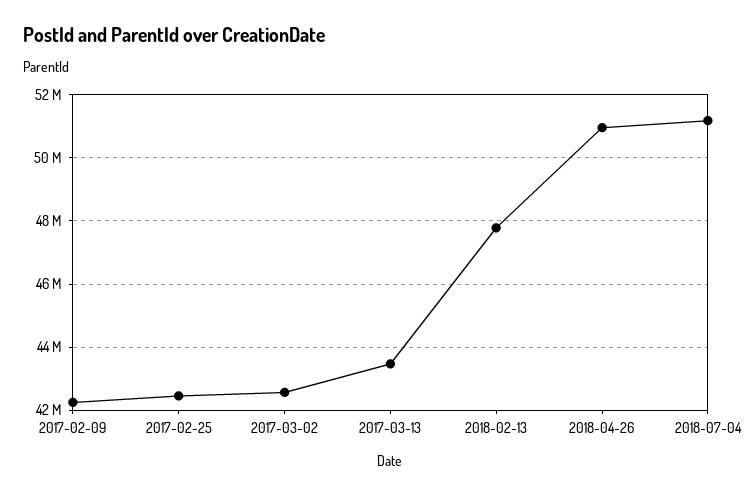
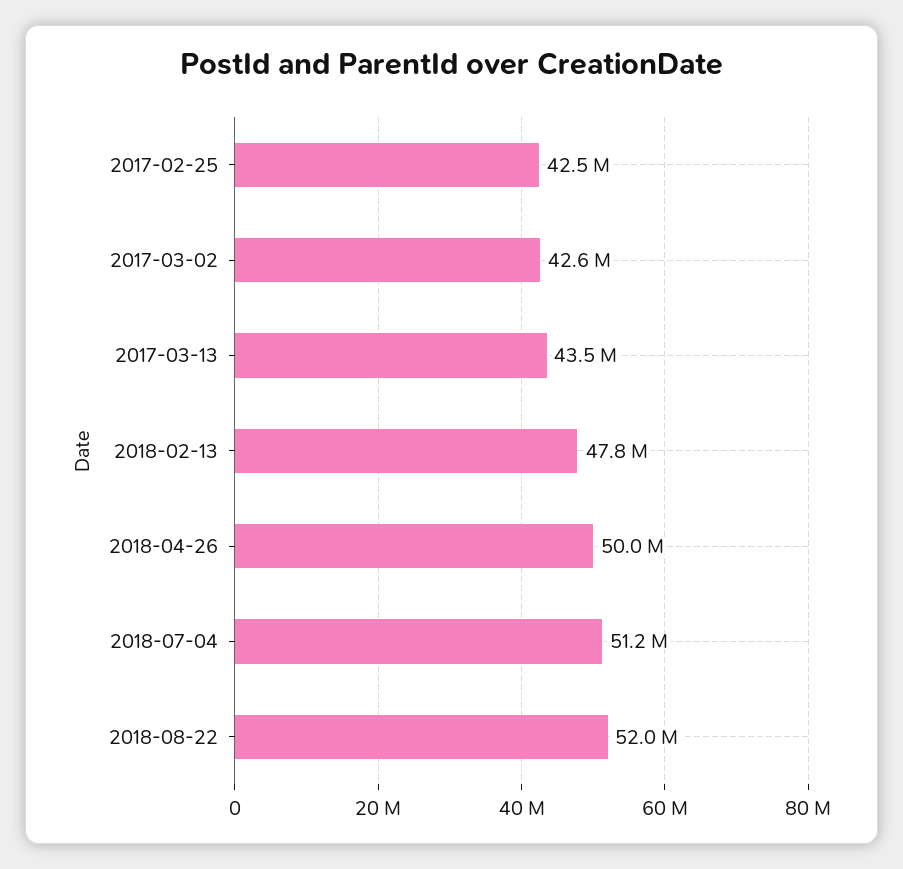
2017-02-09: 42200000 -> none
2018-04-26: 51000000 -> 50000000
2018-08-22: none -> 52000000

